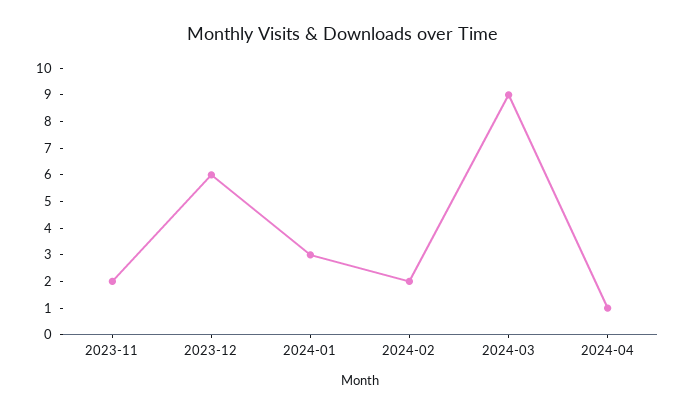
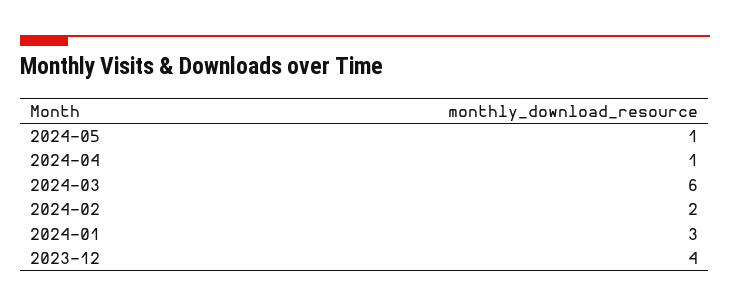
2023-11: 2 -> none
2023-12: 6 -> 4
2024-03: 9 -> 6
2024-05: none -> 1

